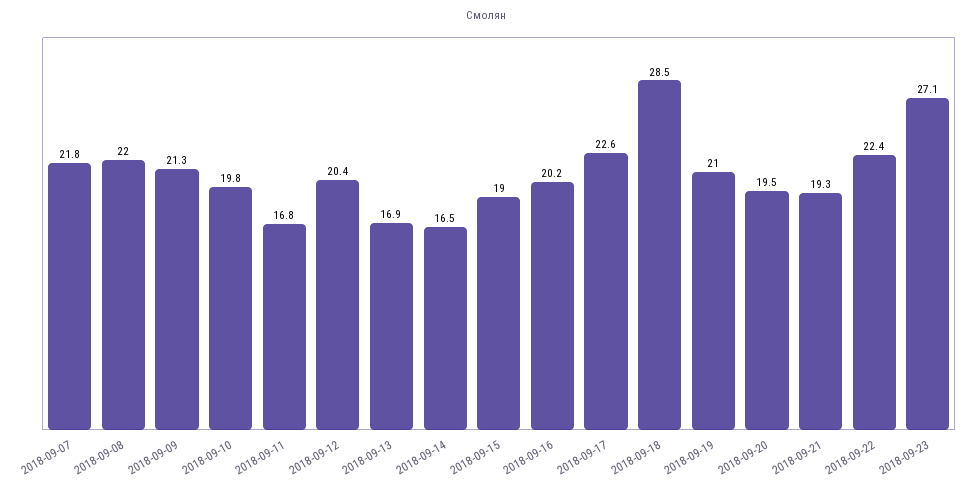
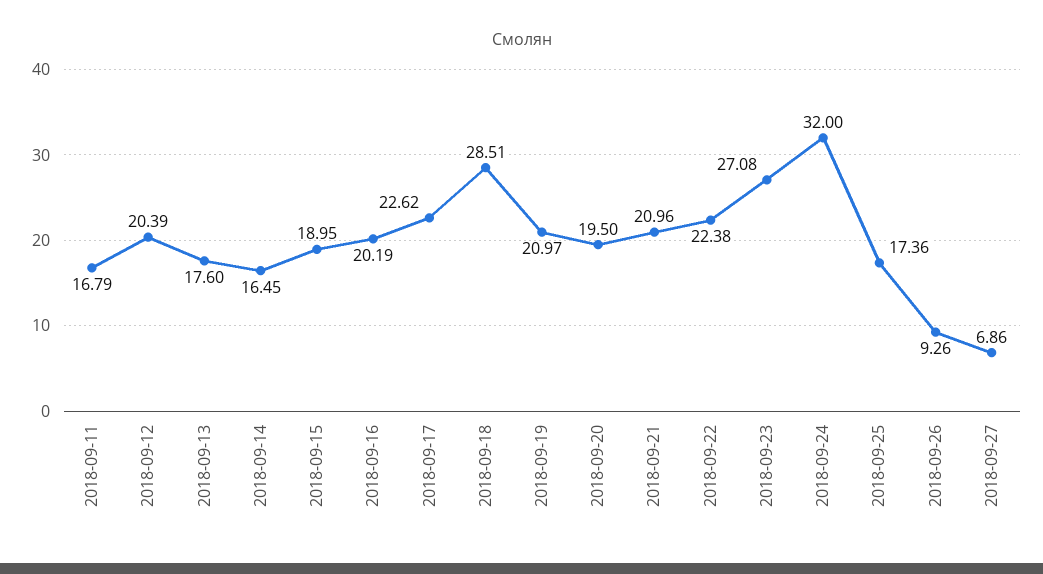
2018-09-07: 21.8 -> none
2018-09-08: 22 -> none
2018-09-09: 21.3 -> none
2018-09-10: 19.8 -> none
2018-09-13: 16.9 -> 17.6
2018-09-21: 19.3 -> 20.96
2018-09-24: none -> 32
2018-09-25: none -> 17.36
2018-09-26: none -> 9.26
2018-09-27: none -> 6.86

